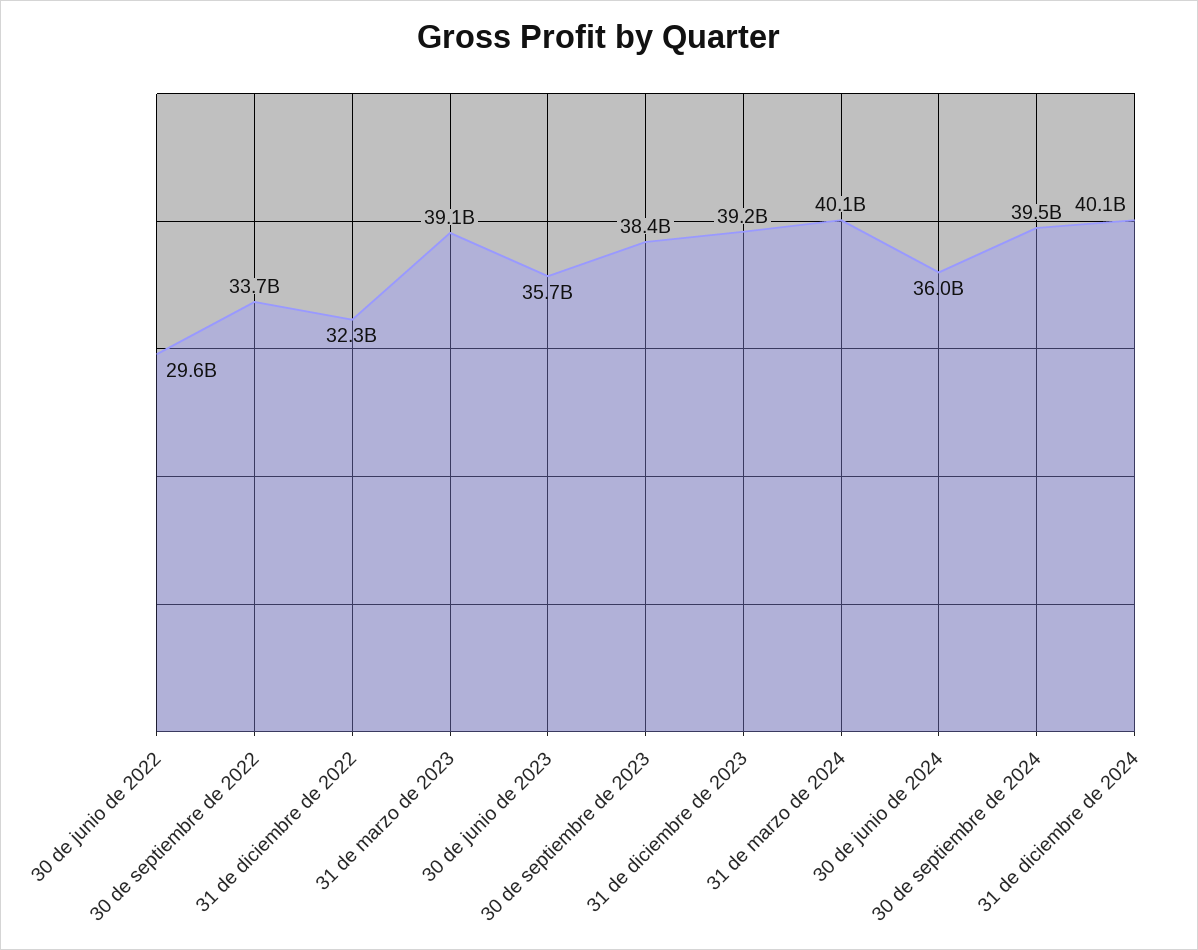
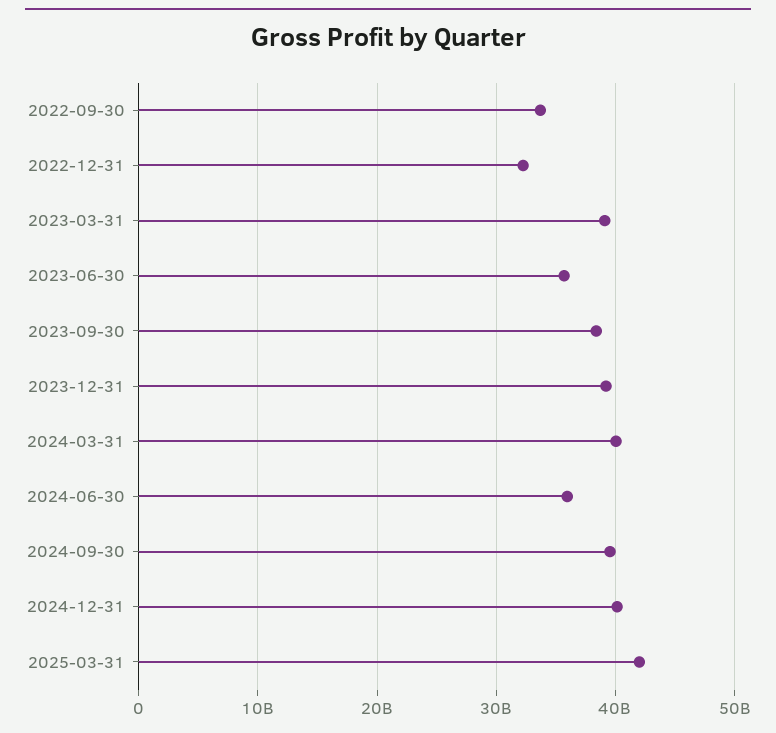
30 de junio de 2022: 29600000000 -> none
2025-03-31: none -> 42000000000

